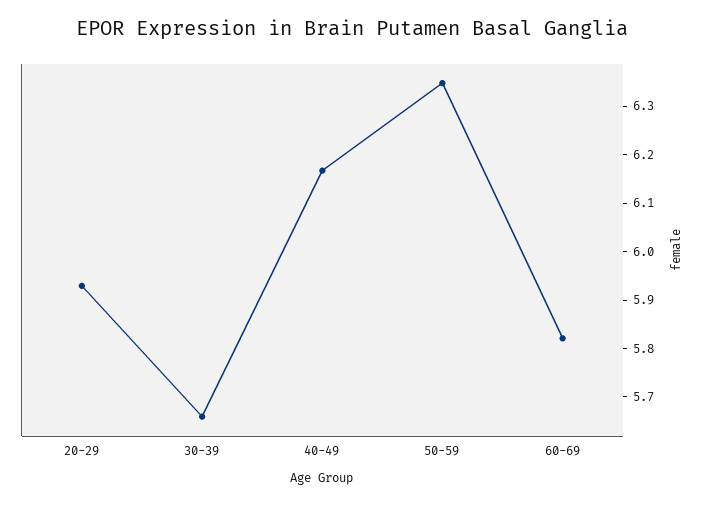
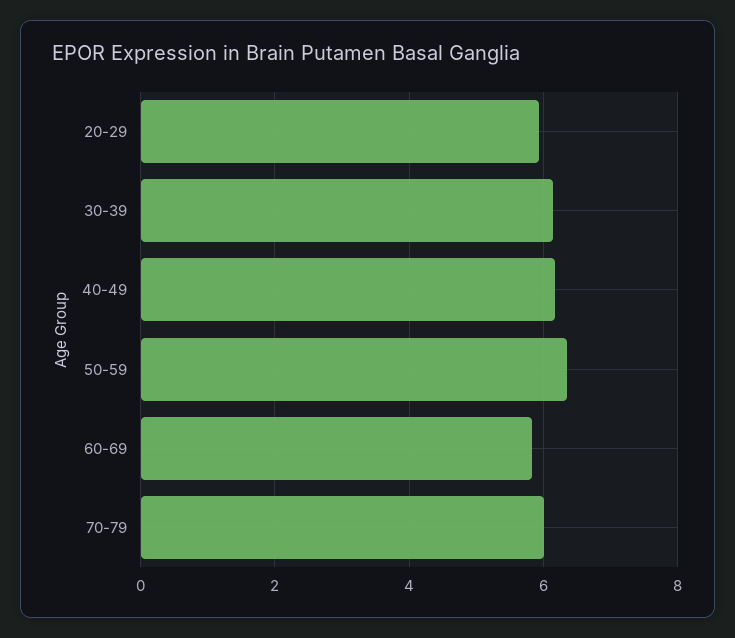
30-39: 5.66 -> 6.2
70-79: none -> 6

